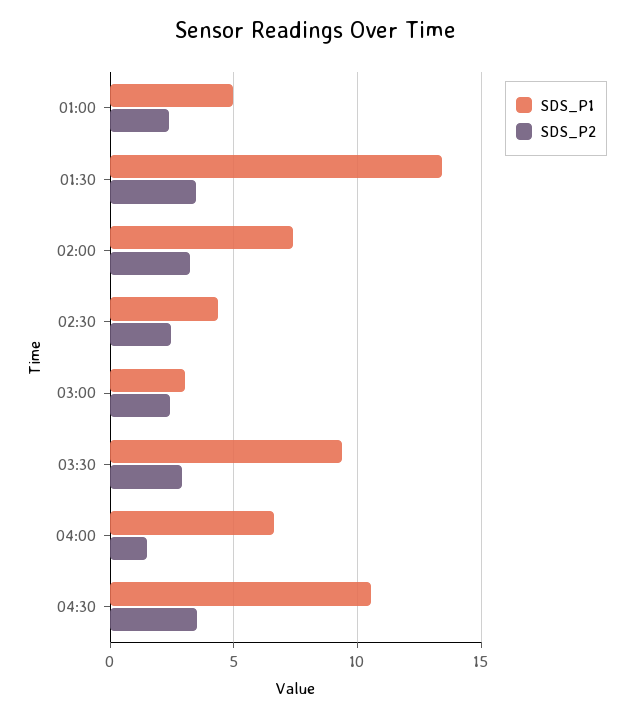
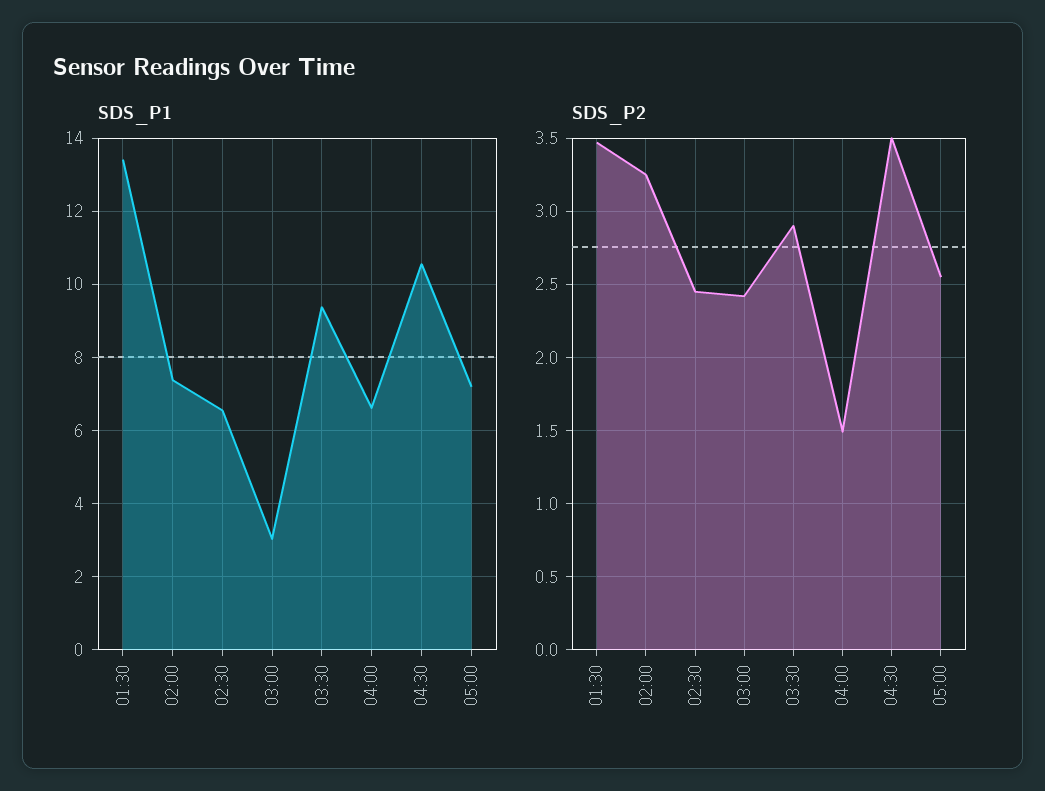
SDS_P1, 01:00: 5 -> none
SDS_P2, 01:00: 2.5 -> none
SDS_P1, 02:30: 4.5 -> 6.6
SDS_P1, 05:00: none -> 7.2
SDS_P2, 05:00: none -> 2.55

